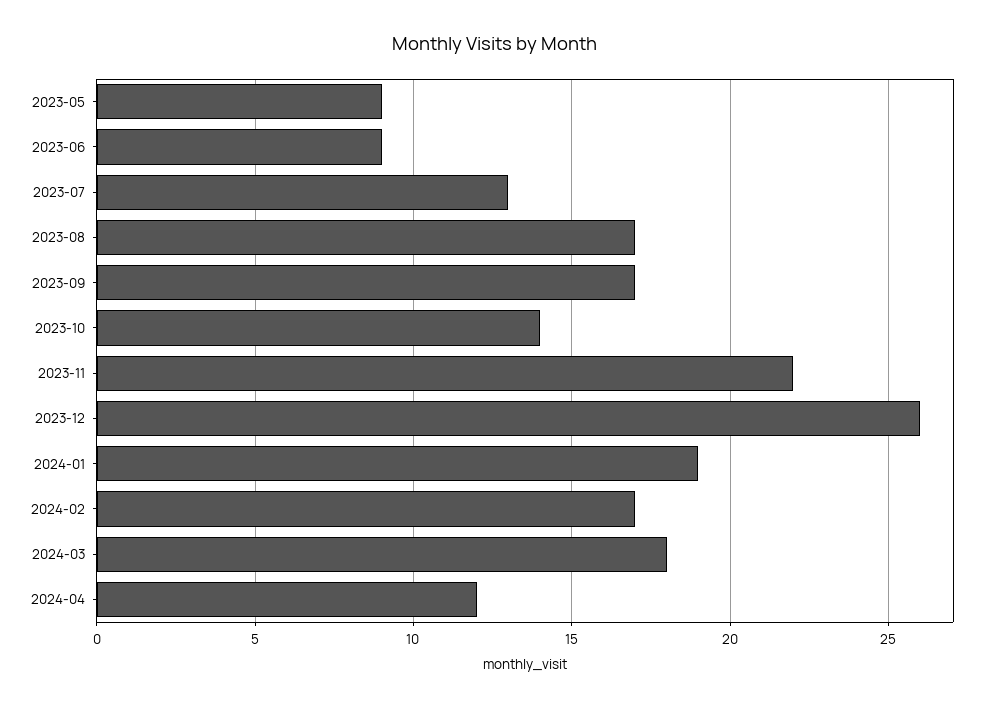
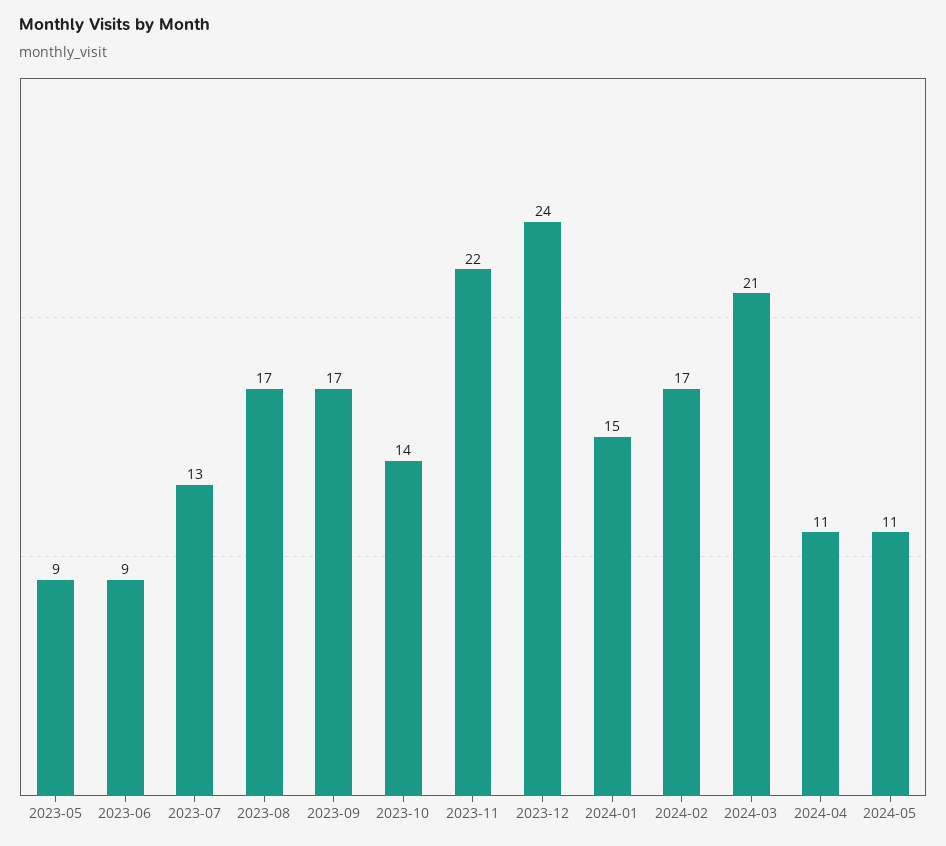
2023-12: 26 -> 24
2024-01: 19 -> 15
2024-03: 18 -> 21
2024-04: 12 -> 11
2024-05: none -> 11

